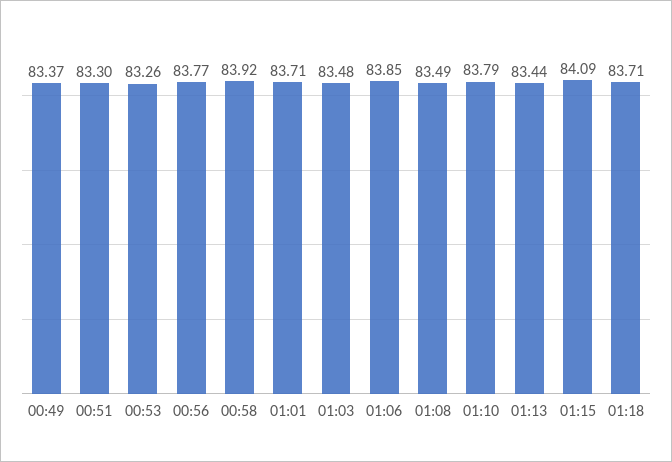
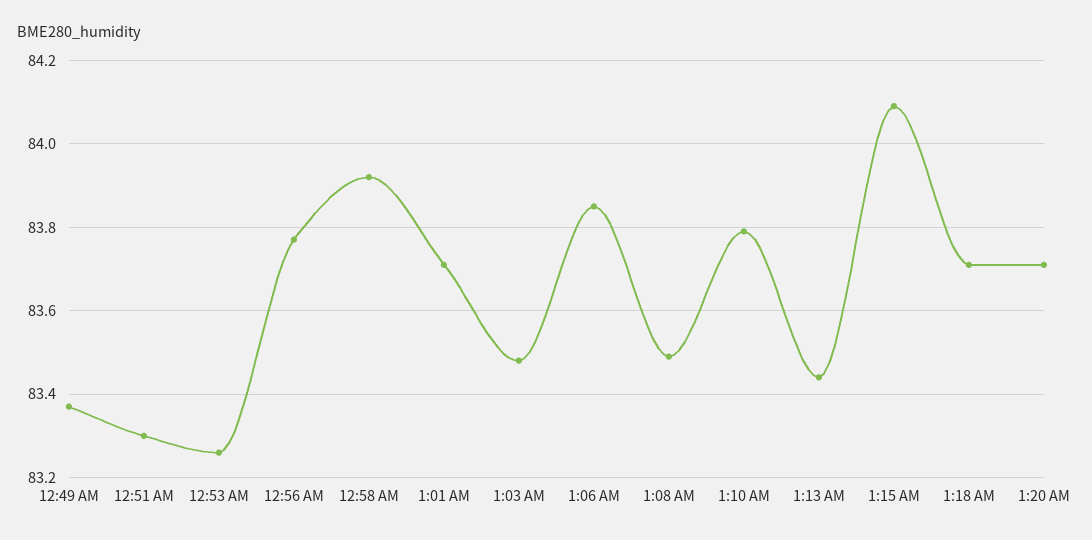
1:20 AM: none -> 83.7

